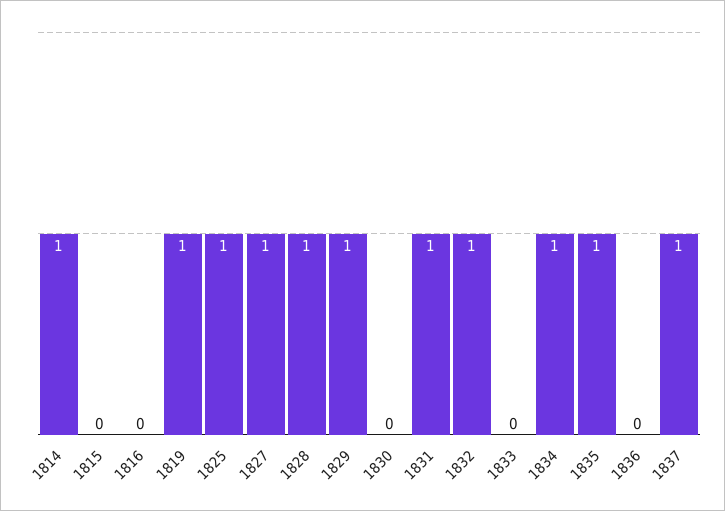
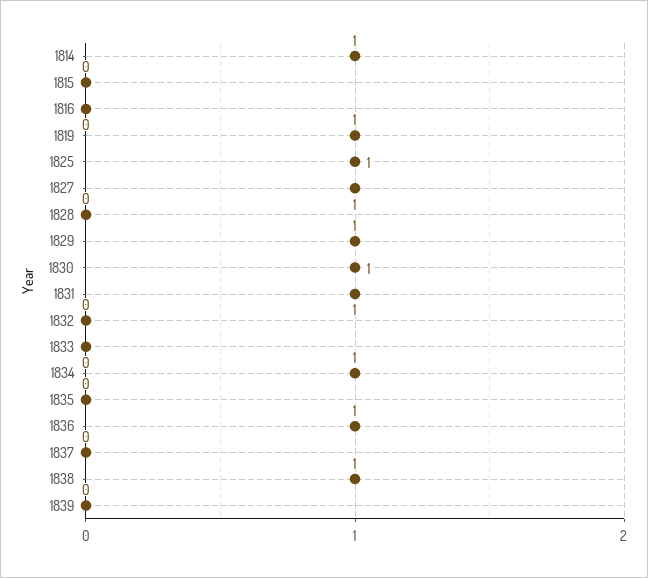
1828: 1 -> 0
1830: 0 -> 1
1832: 1 -> 0
1835: 1 -> 0
1836: 0 -> 1
1837: 1 -> 0
1838: none -> 1
1839: none -> 0

